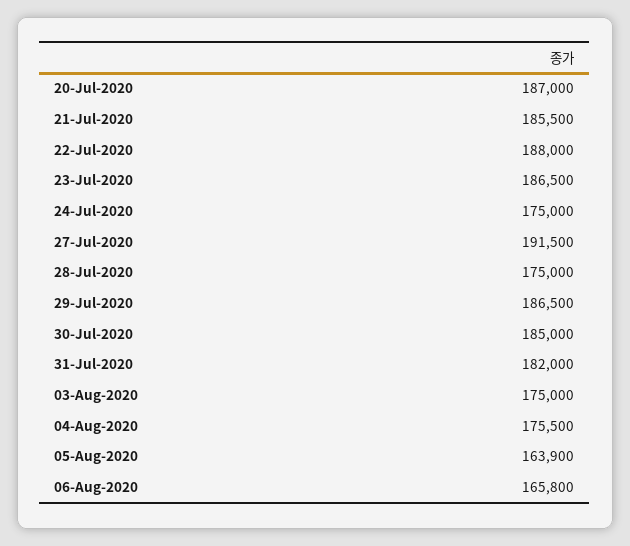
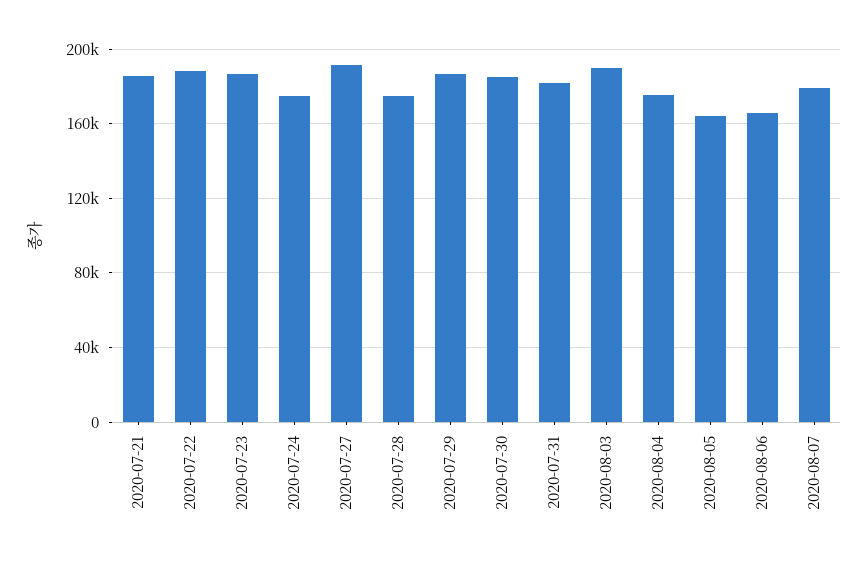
20-Jul-2020: 187000 -> none
03-Aug-2020: 175000 -> 190000
2020-08-07: none -> 180000

